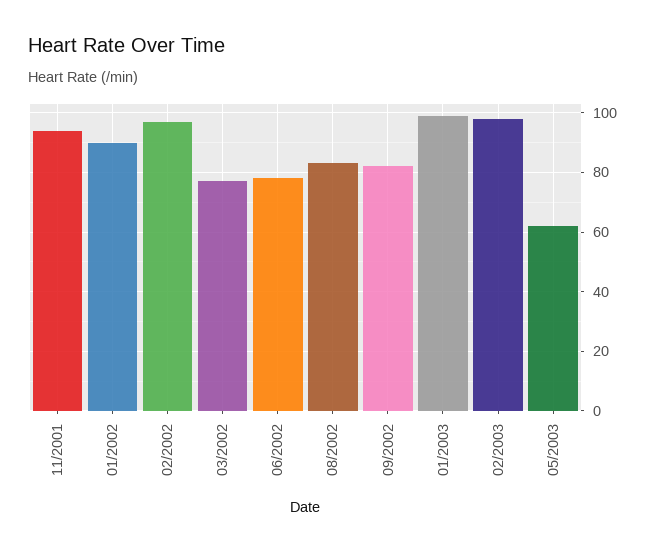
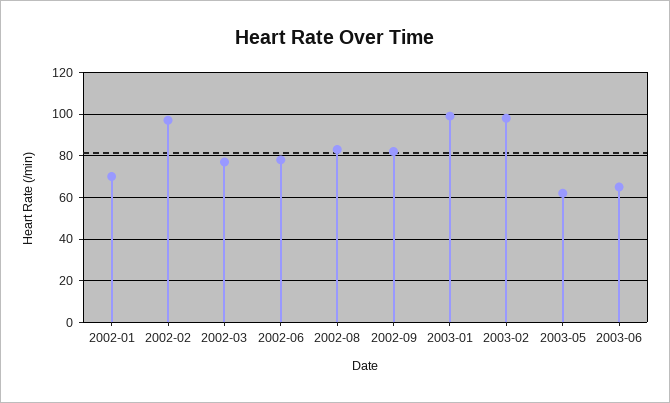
11/2001: 95 -> none
01/2002: 90 -> 70
2003-06: none -> 65

